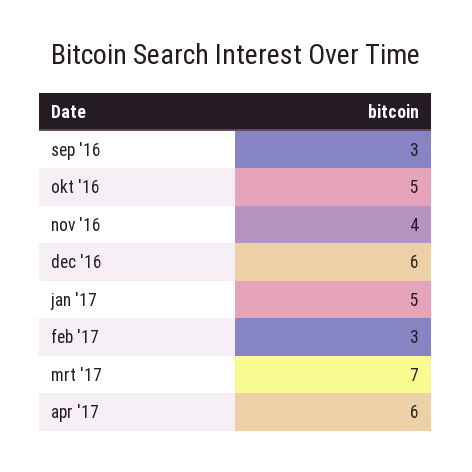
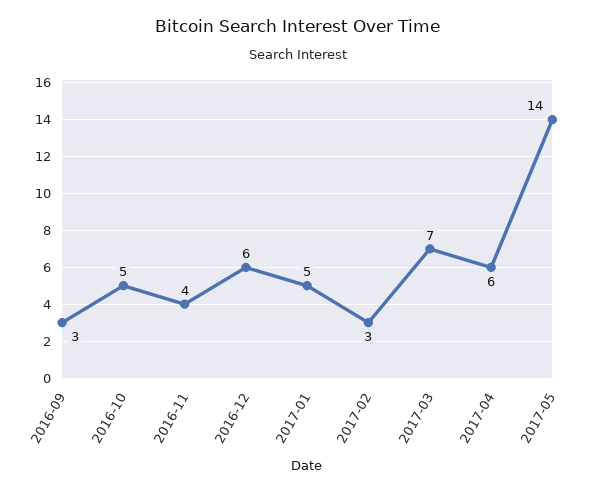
2017-05: none -> 14

